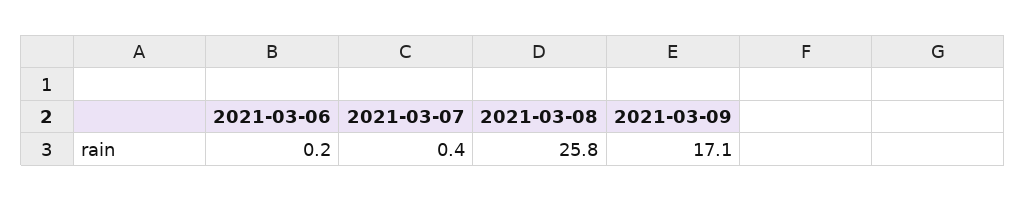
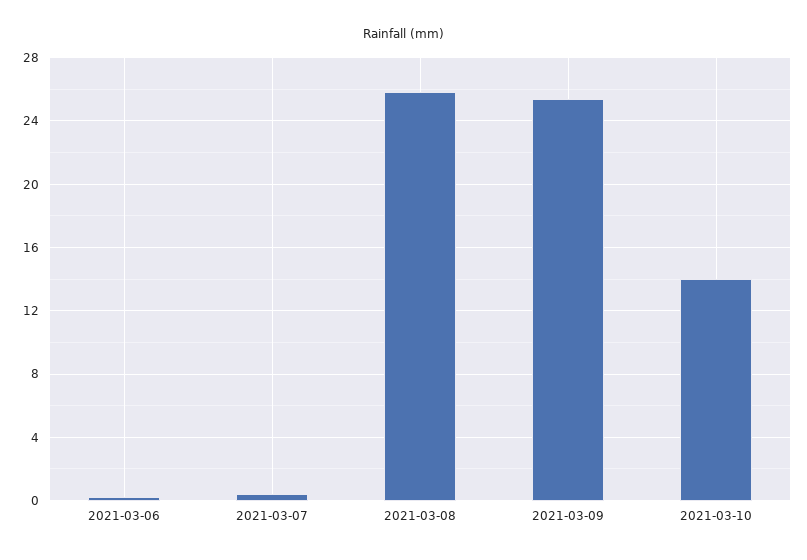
2021-03-09: 17.1 -> 25.5
2021-03-10: none -> 14

